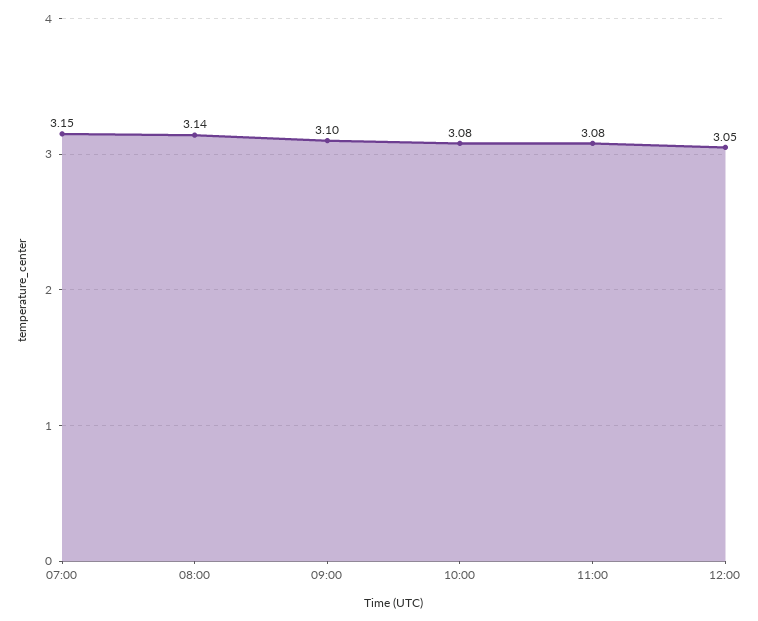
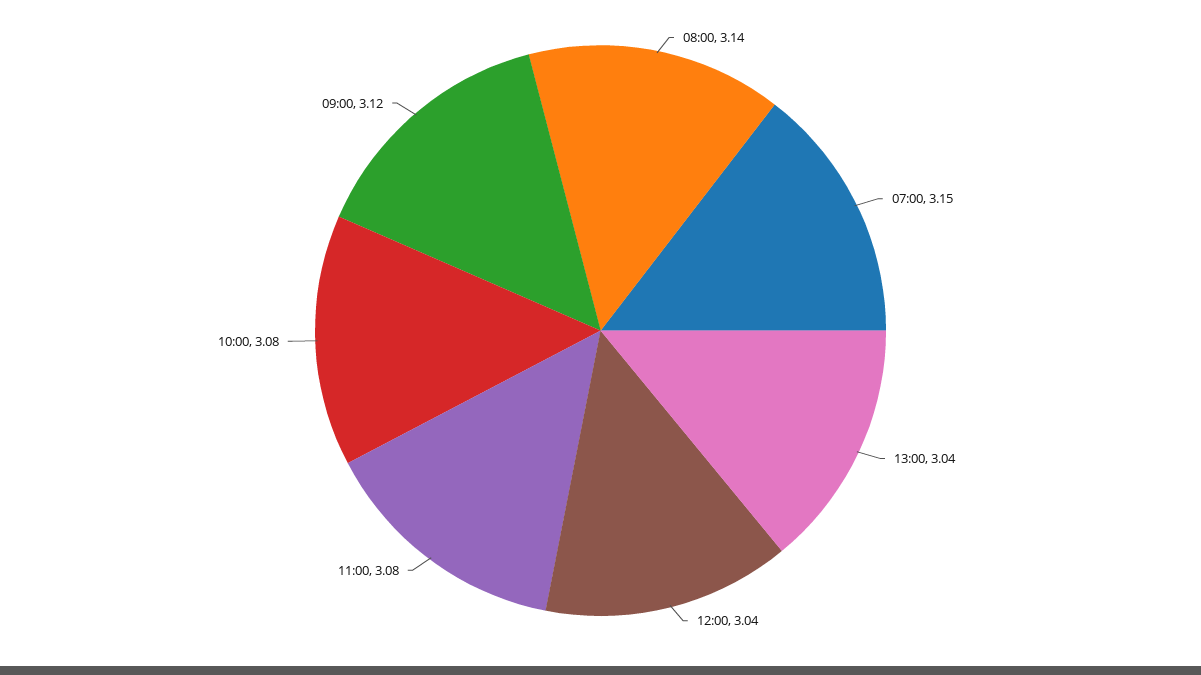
09:00: 3.1 -> 3.12
12:00: 3.05 -> 3.04
13:00: none -> 3.04

